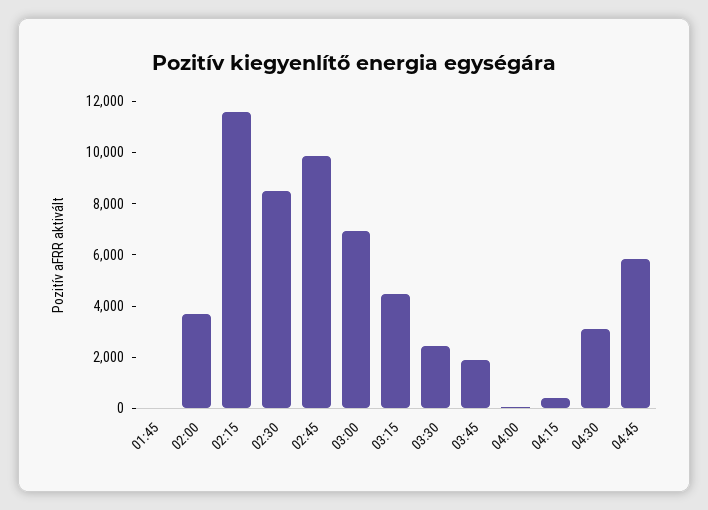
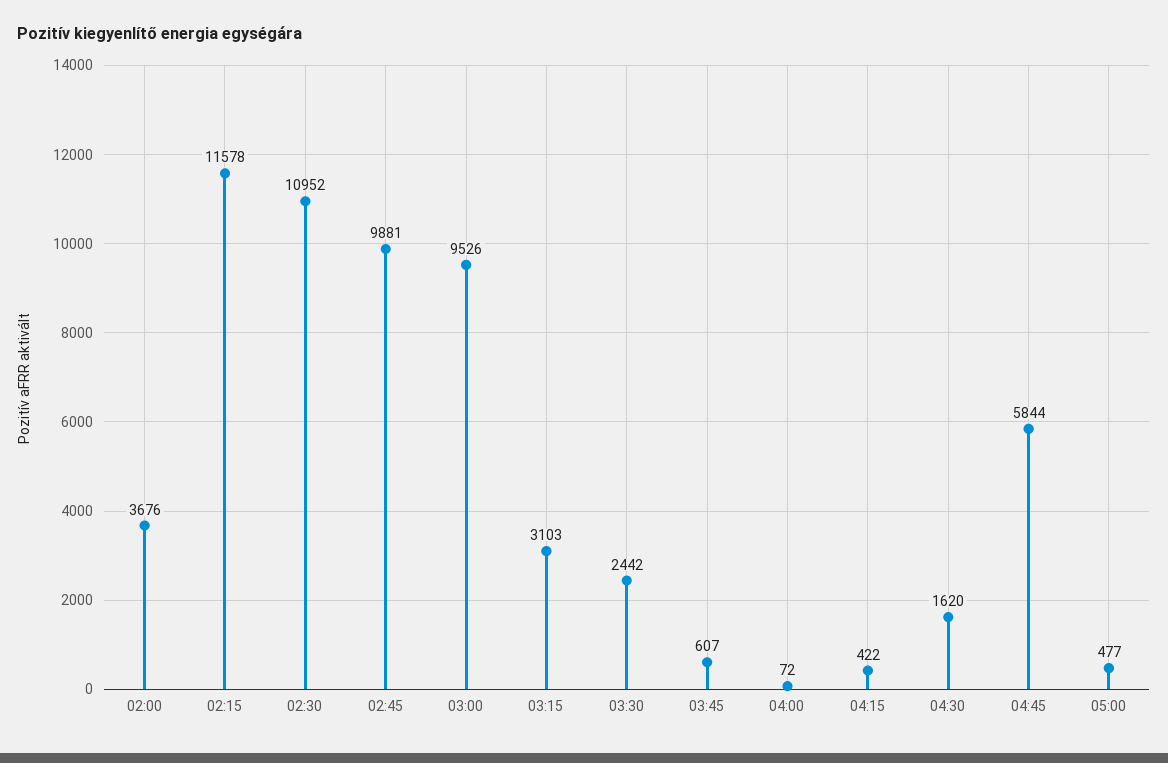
01:45: 0 -> none
02:30: 8500 -> 10952
03:00: 7000 -> 9526
03:15: 4500 -> 3103
03:45: 2000 -> 607
04:30: 3000 -> 1620
05:00: none -> 477

